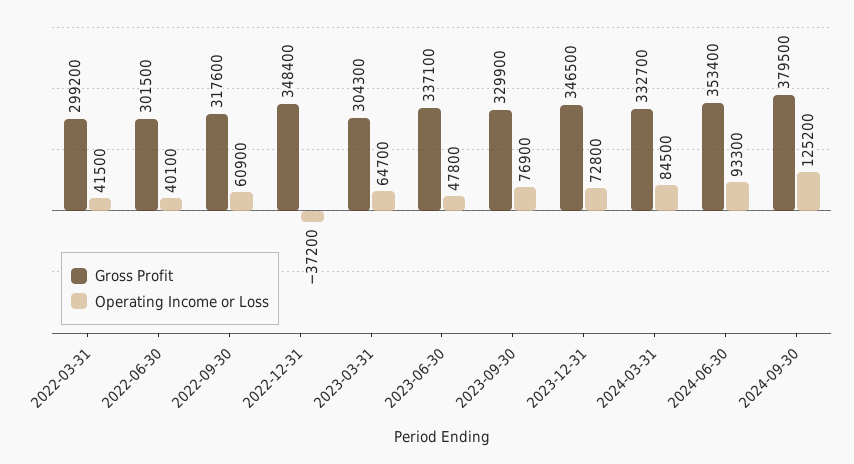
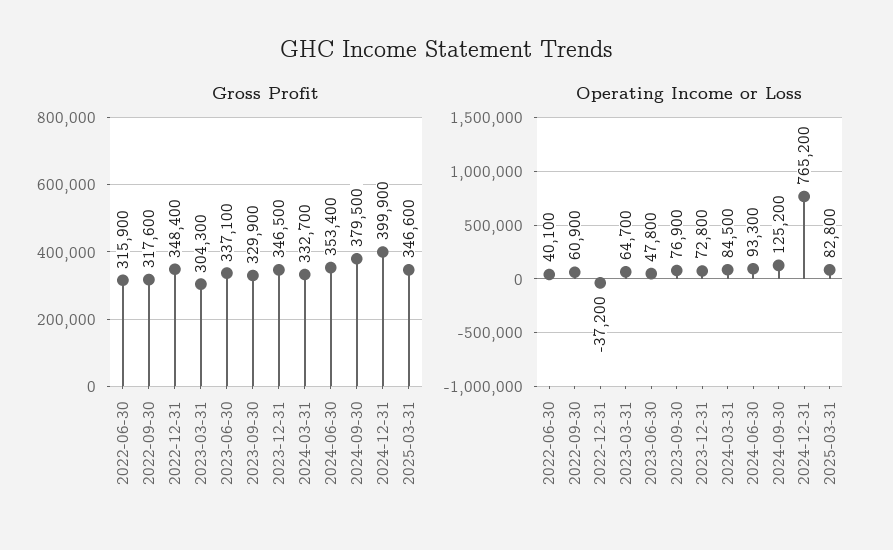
Gross Profit, 2022-03-31: 299200 -> none
Operating Income or Loss, 2022-03-31: 41500 -> none
Gross Profit, 2022-06-30: 301500 -> 315900
Gross Profit, 2024-12-31: none -> 399900
Gross Profit, 2025-03-31: none -> 346600
Operating Income or Loss, 2024-12-31: none -> 765200
Operating Income or Loss, 2025-03-31: none -> 82800

